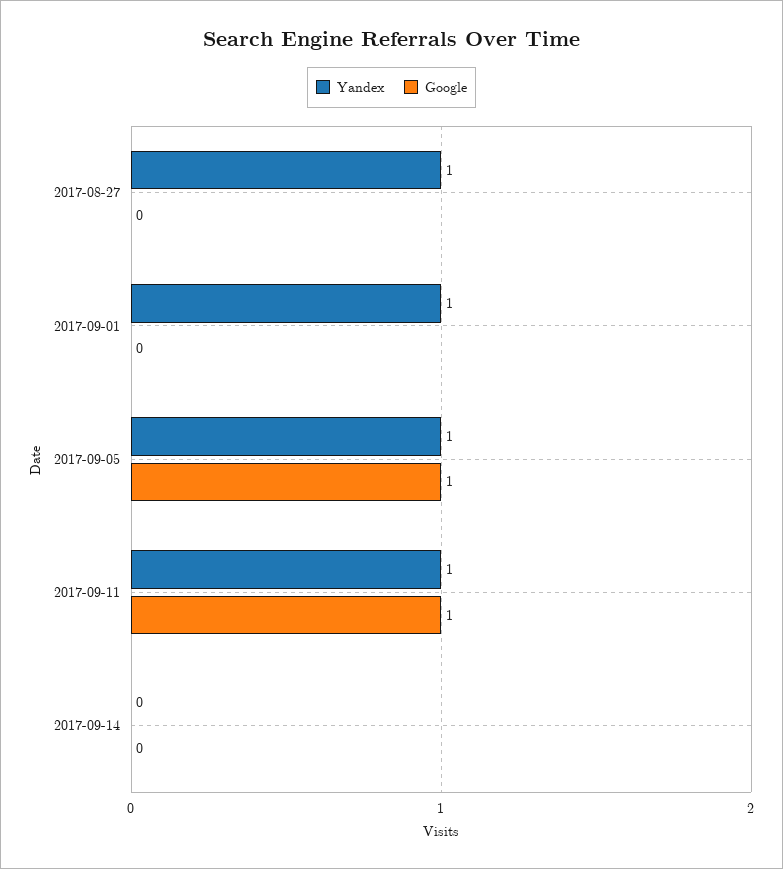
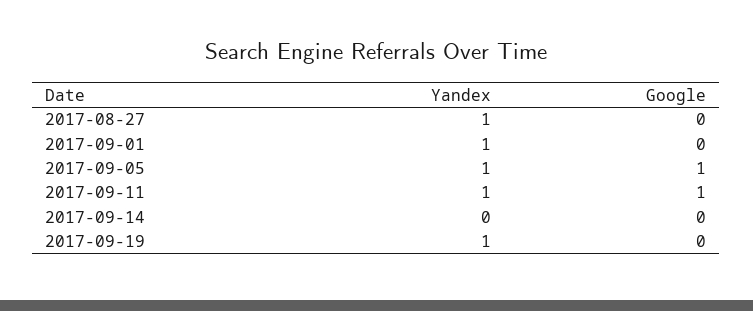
Yandex, 2017-09-19: none -> 1
Google, 2017-09-19: none -> 0

